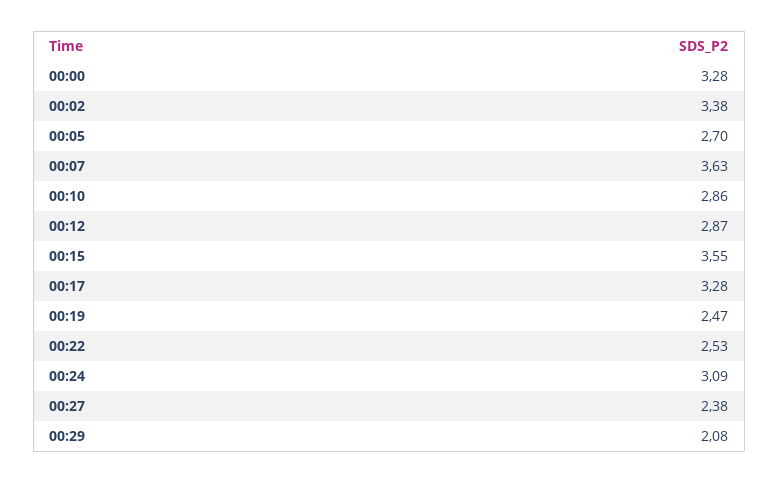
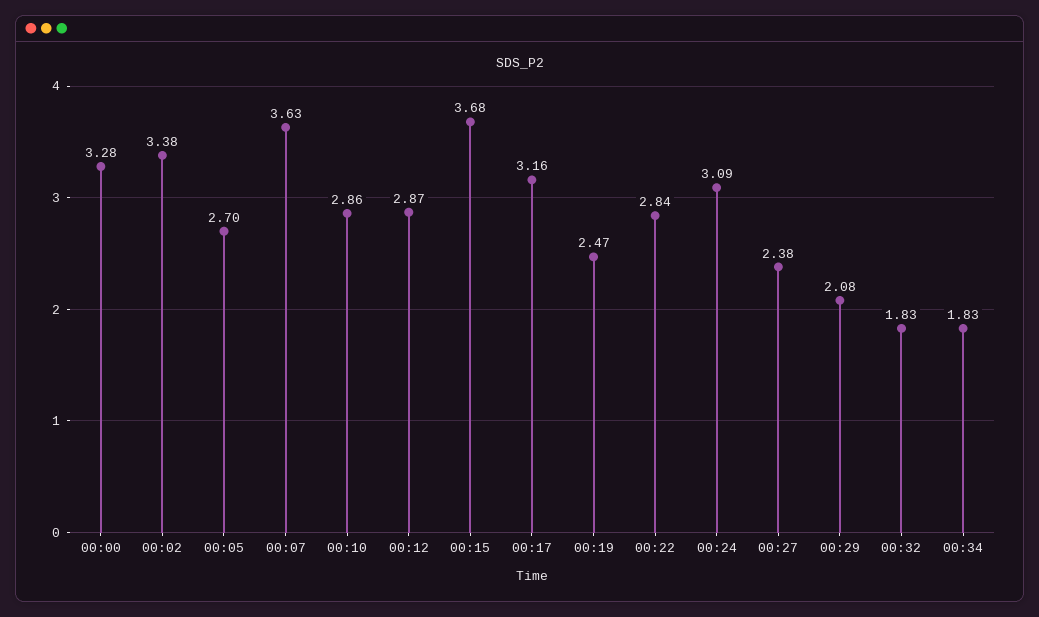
00:15: 3.55 -> 3.68
00:17: 3.28 -> 3.16
00:22: 2.53 -> 2.84
00:32: none -> 1.83
00:34: none -> 1.83

